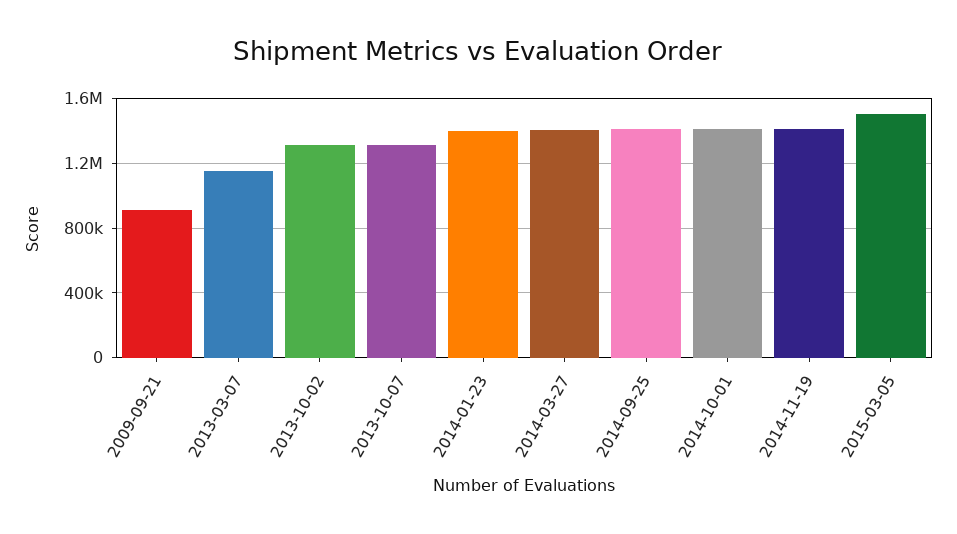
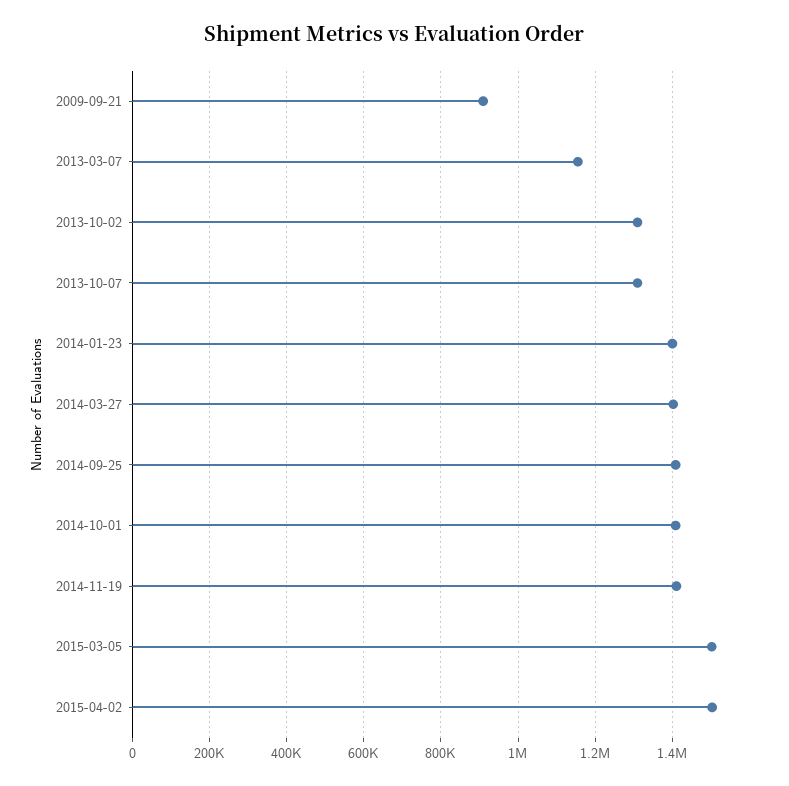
2015-04-02: none -> 1500000

